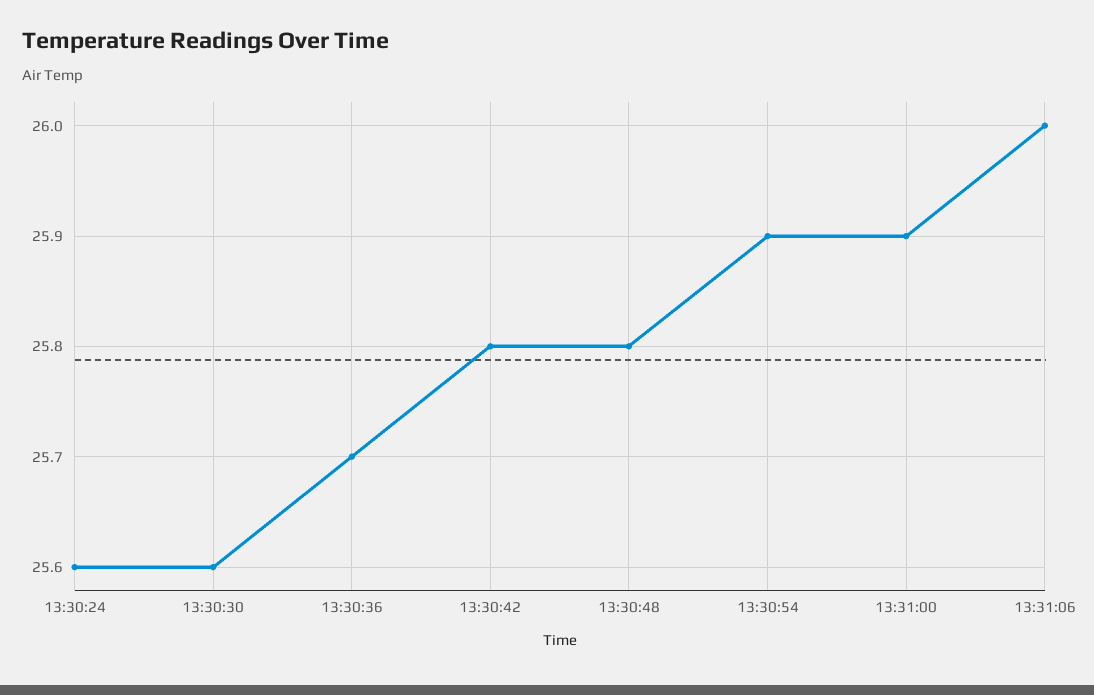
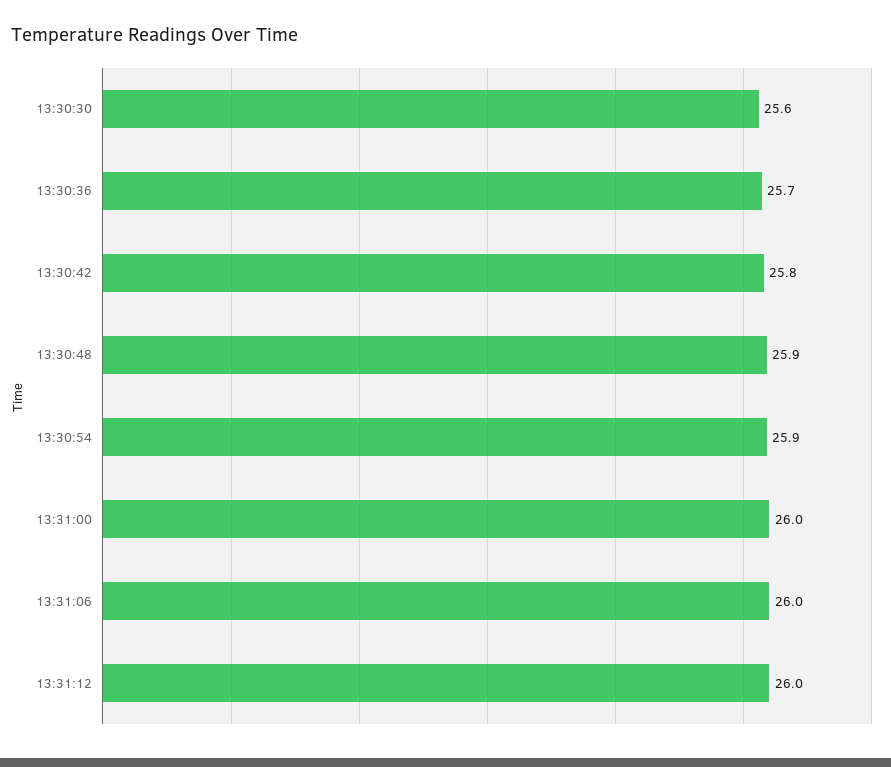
13:30:24: 25.6 -> none
13:30:48: 25.8 -> 25.9
13:31:00: 25.9 -> 26
13:31:12: none -> 26

